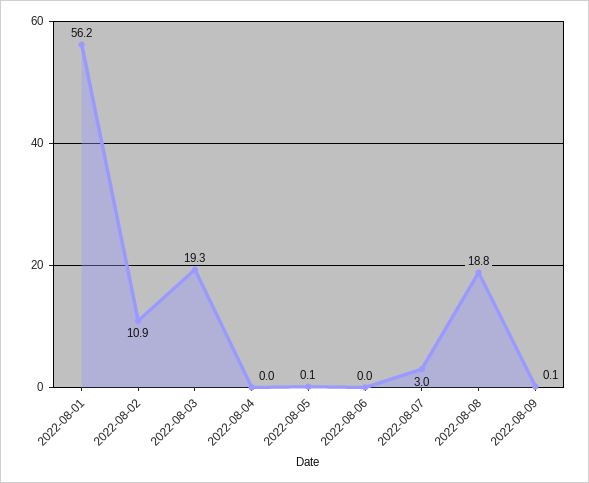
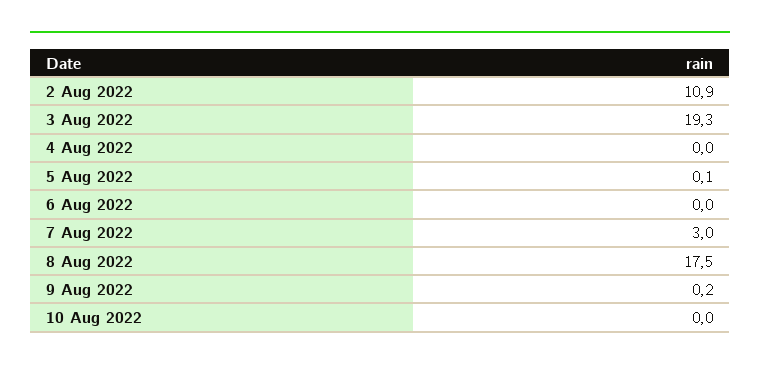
2022-08-01: 56.2 -> none
2022-08-08: 18.8 -> 17.5
2022-08-09: 0.1 -> 0.2
10 Aug 2022: none -> 0

